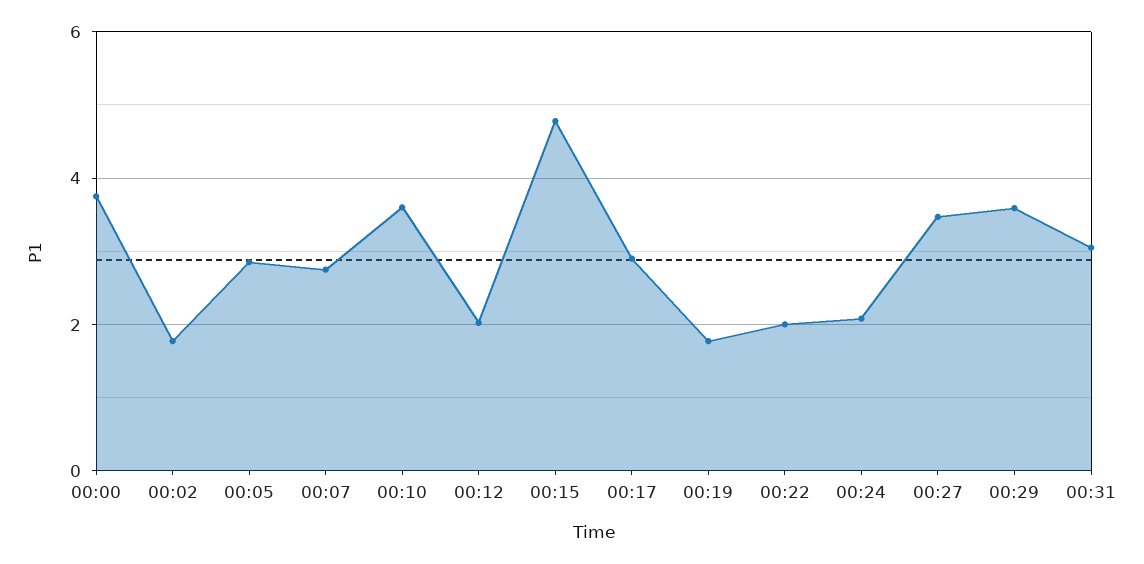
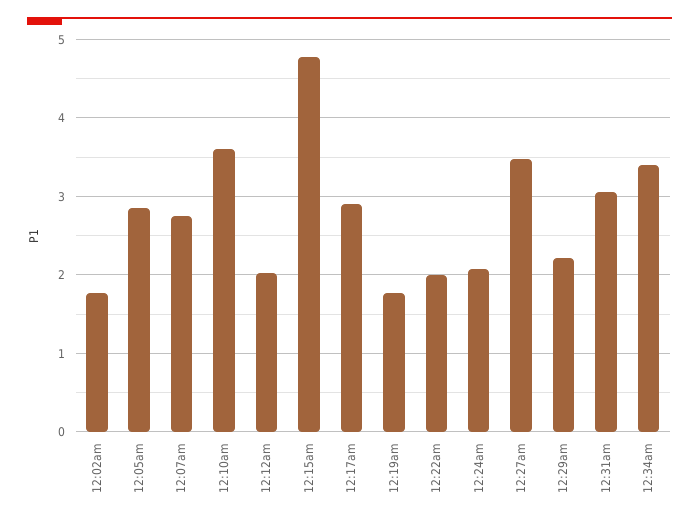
00:00: 3.8 -> none
00:29: 3.6 -> 2.2
12:34am: none -> 3.4

